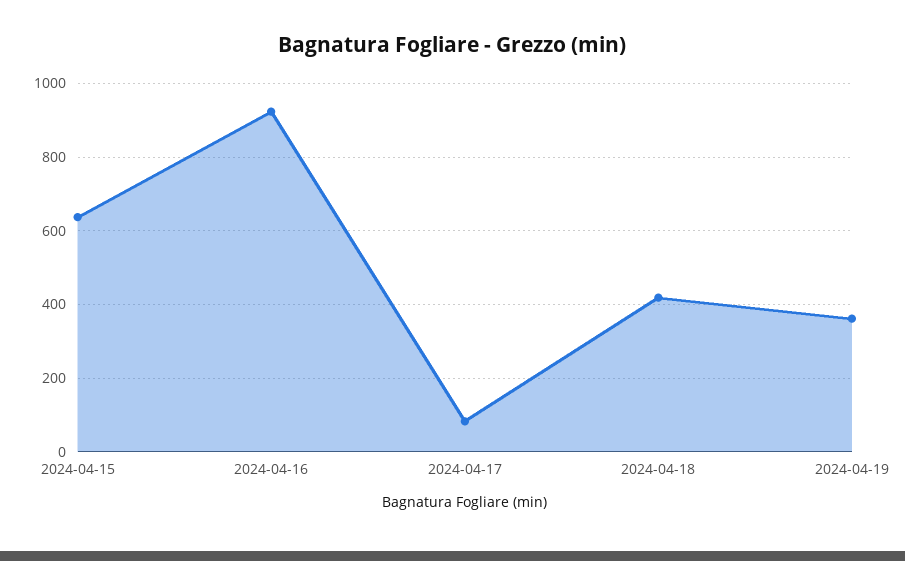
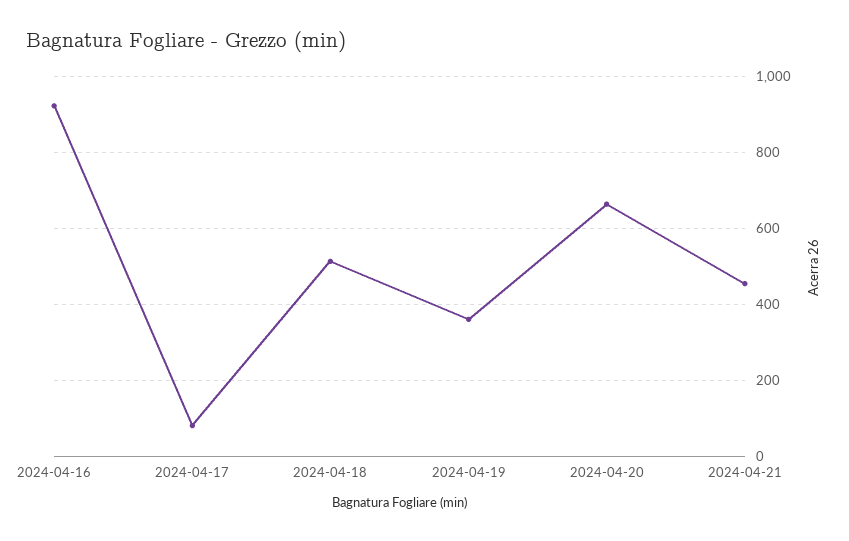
2024-04-15: 640 -> none
2024-04-18: 420 -> 520
2024-04-20: none -> 660
2024-04-21: none -> 460

